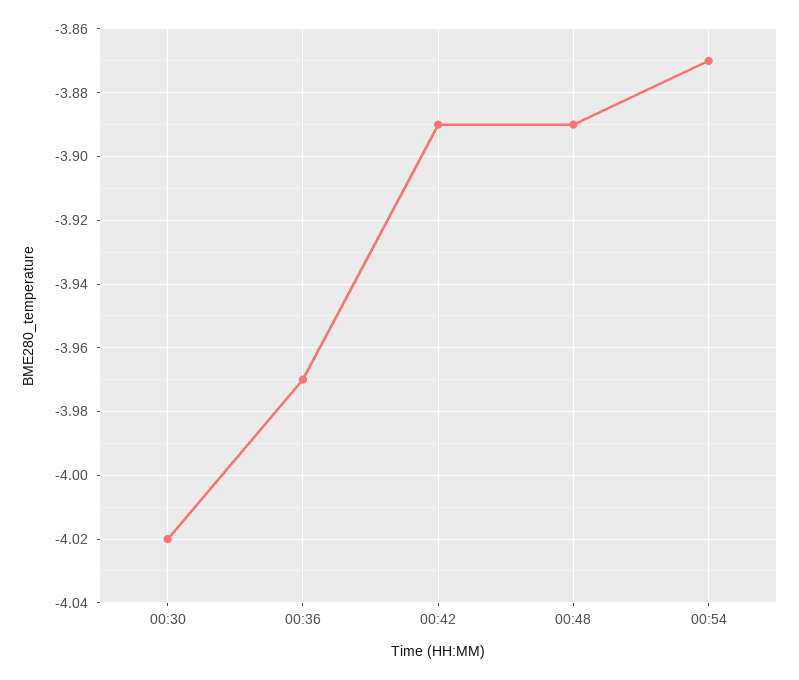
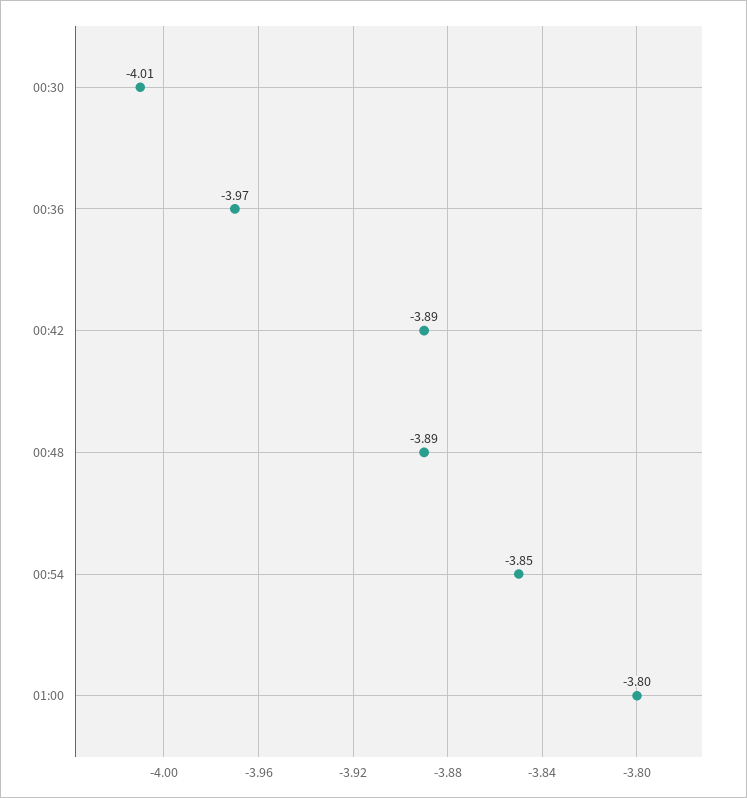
00:30: -4.02 -> -4.01
00:54: -3.87 -> -3.85
01:00: none -> -3.8

